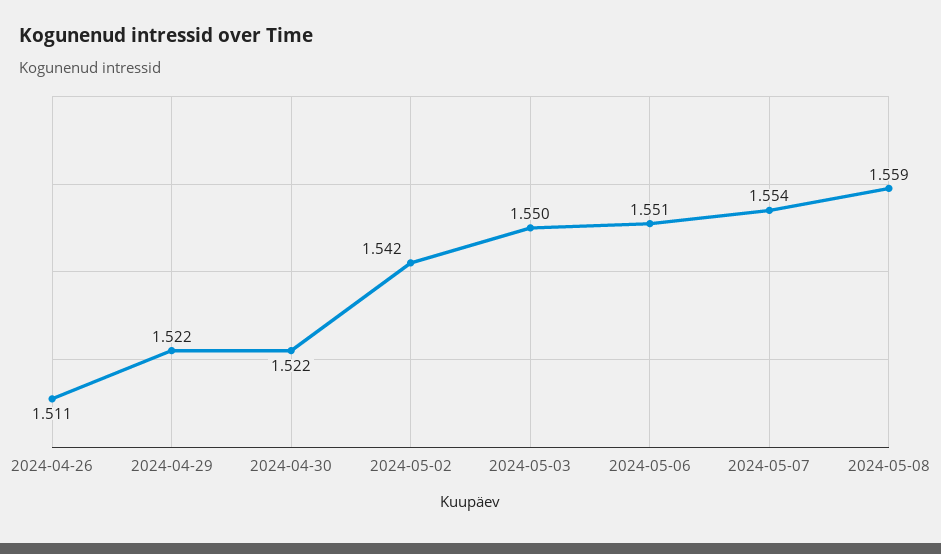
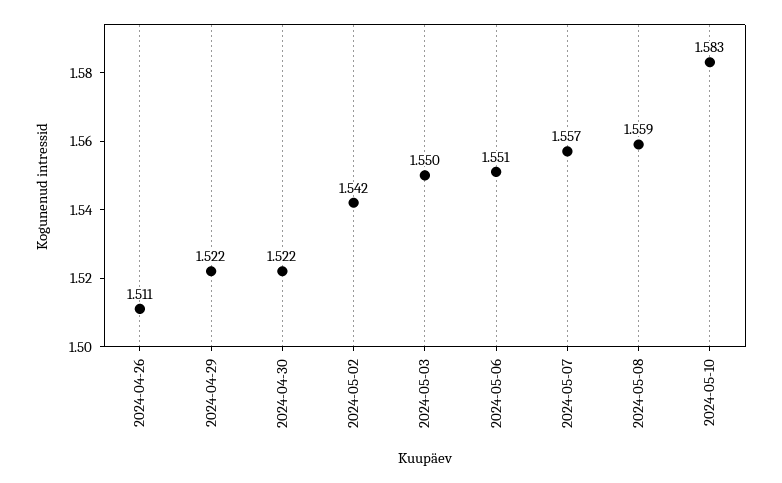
2024-05-07: 1.554 -> 1.557
2024-05-10: none -> 1.583

